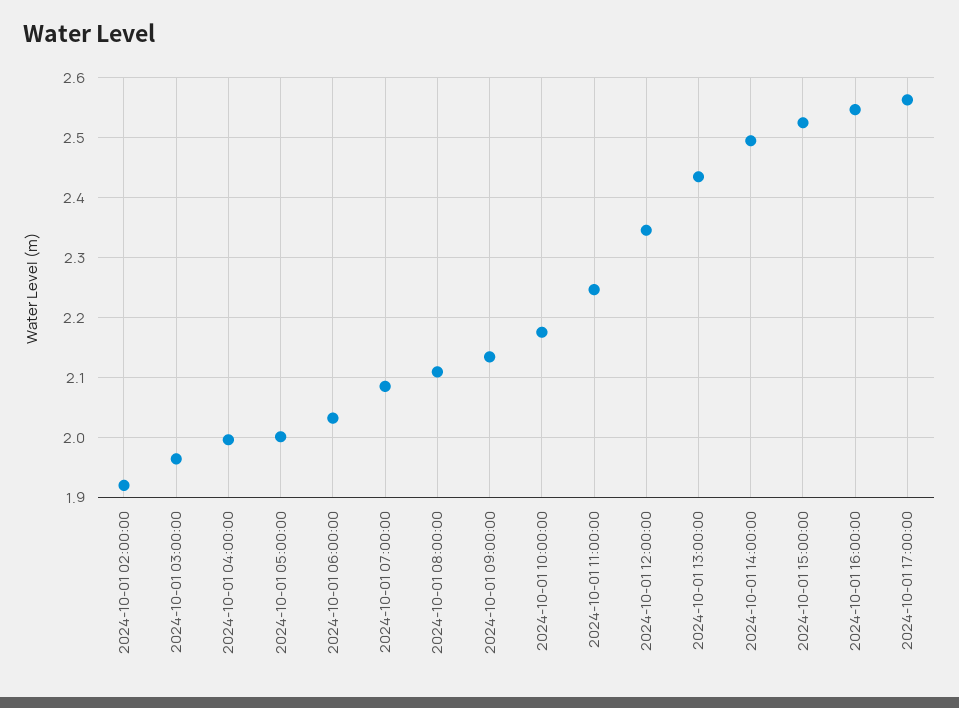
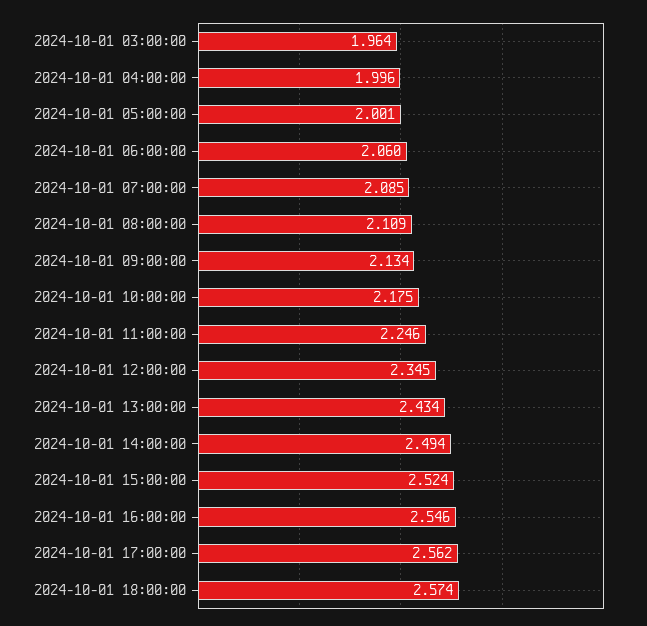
2024-10-01 02:00:00: 1.92 -> none
2024-10-01 06:00:00: 2.03 -> 2.06
2024-10-01 18:00:00: none -> 2.574

